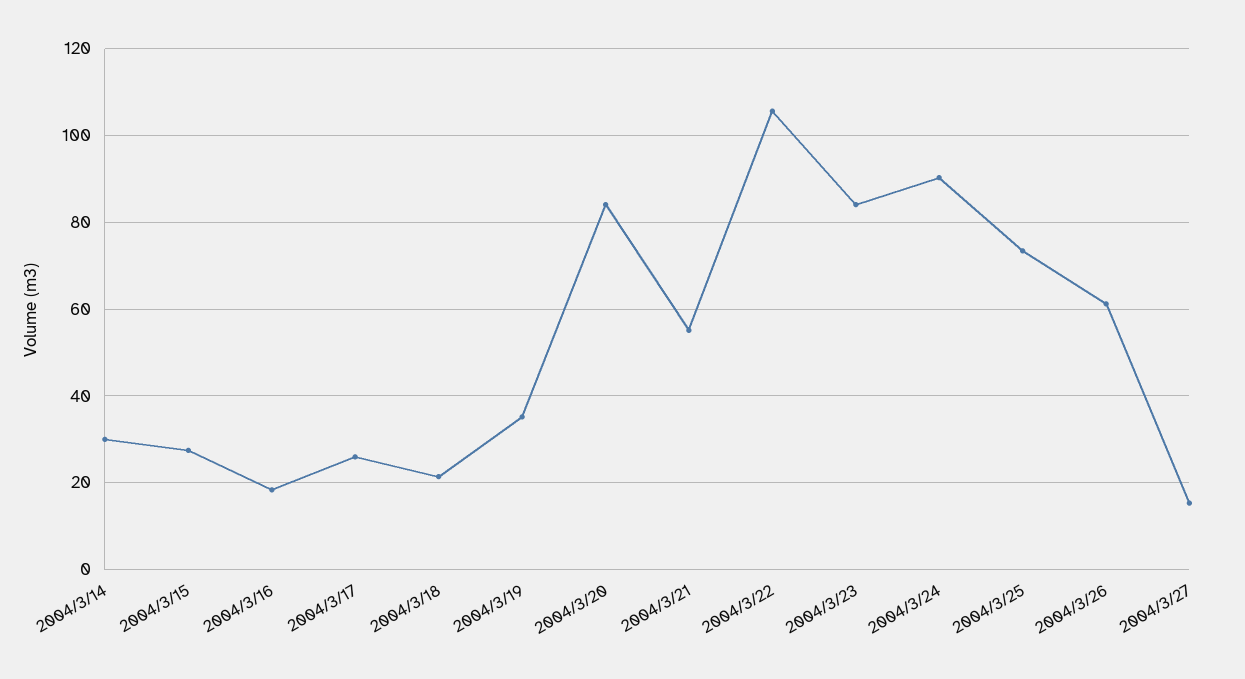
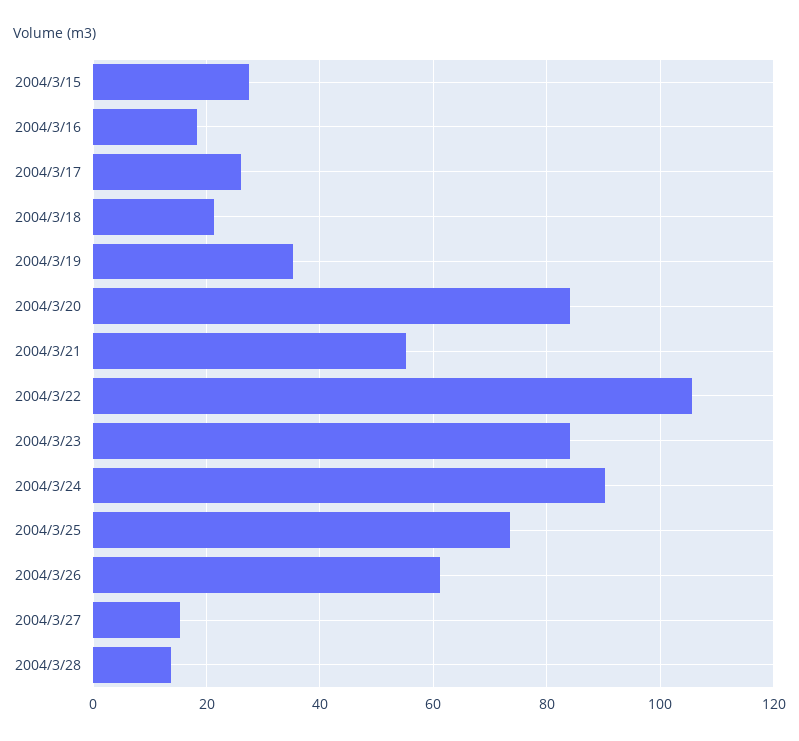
2004/3/14: 30 -> none
2004/3/28: none -> 14

